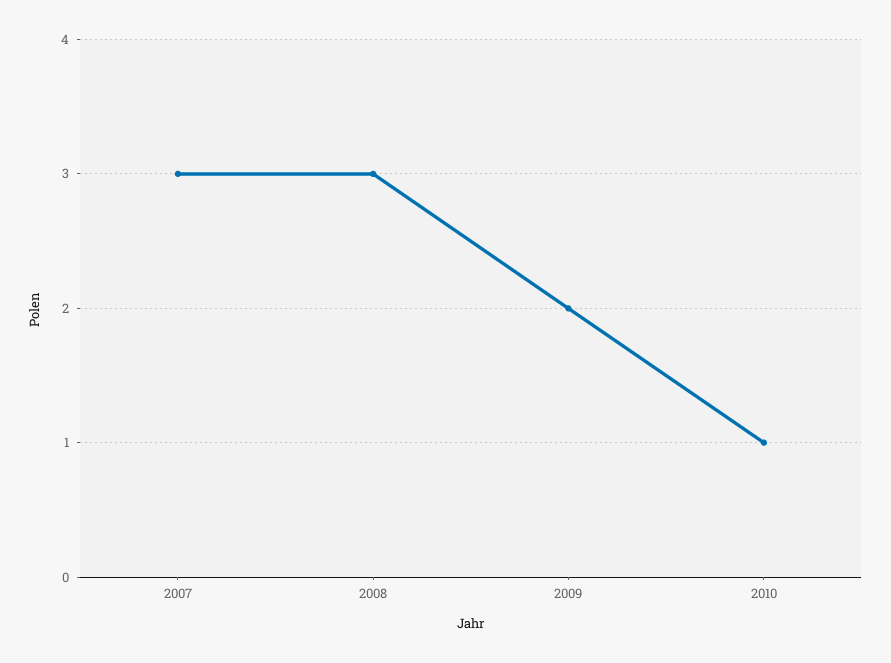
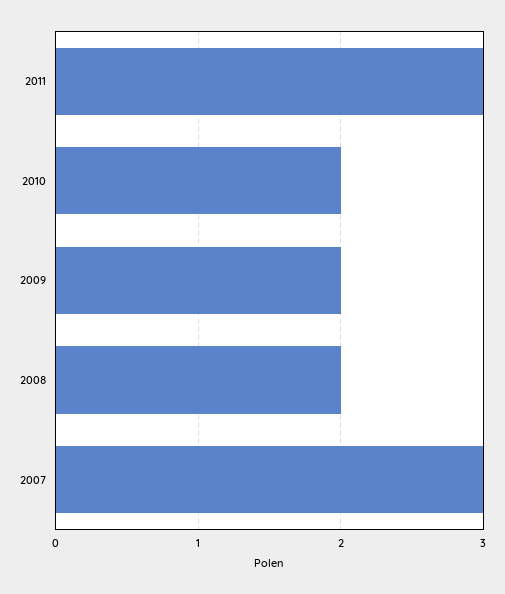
2008: 3 -> 2
2010: 1 -> 2
2011: none -> 3

